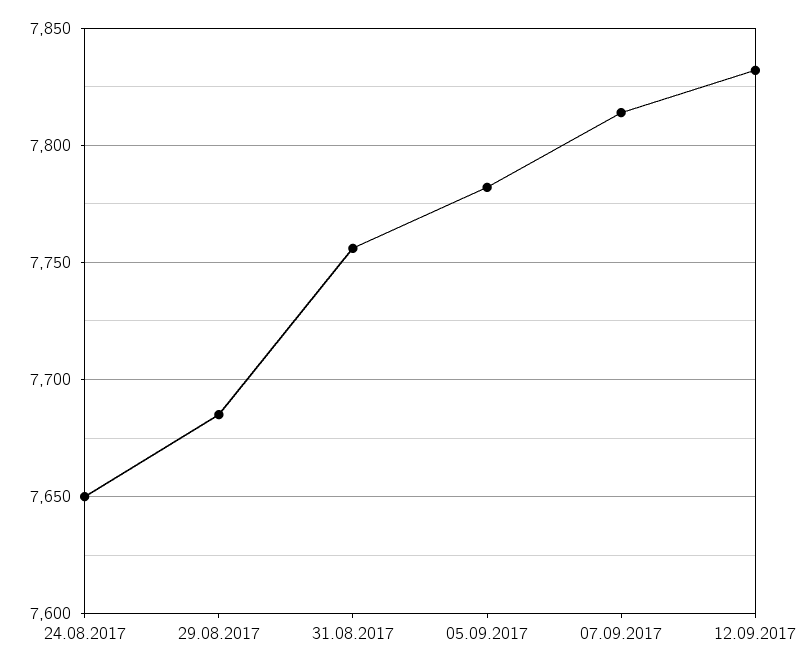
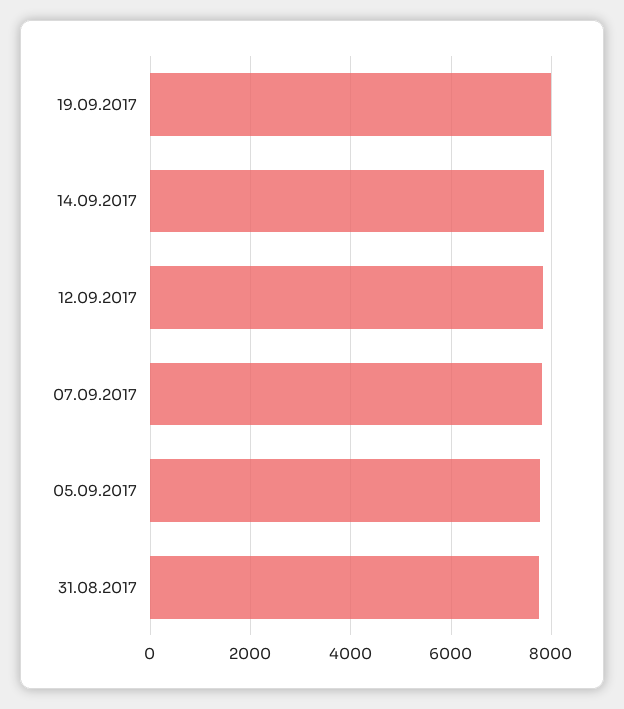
24.08.2017: 7650 -> none
29.08.2017: 7685 -> none
19.09.2017: none -> 8000
14.09.2017: none -> 7800

